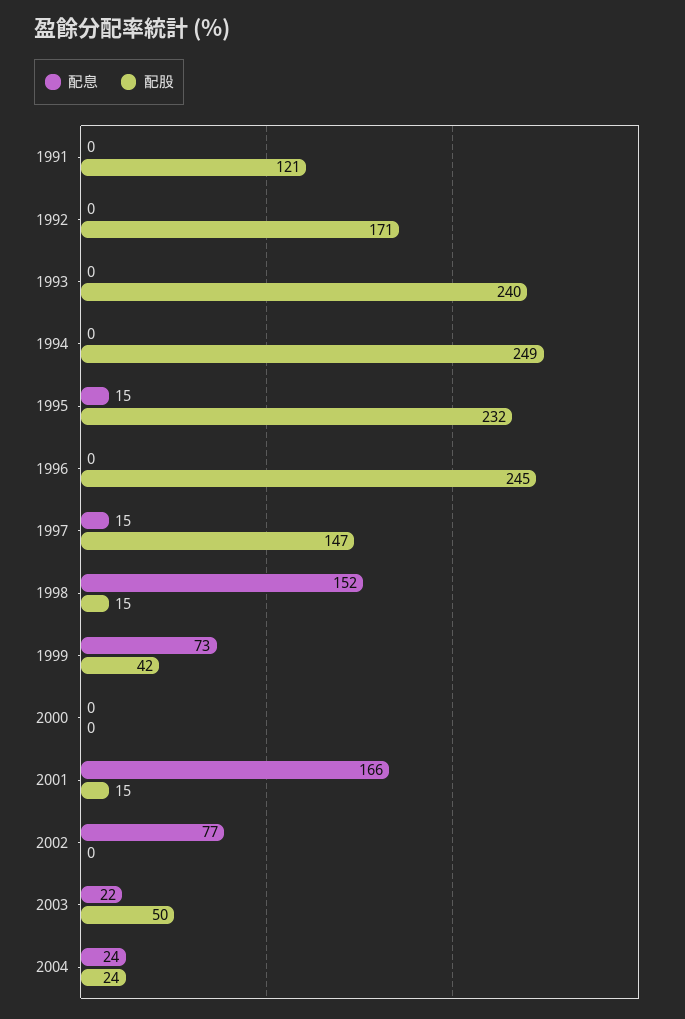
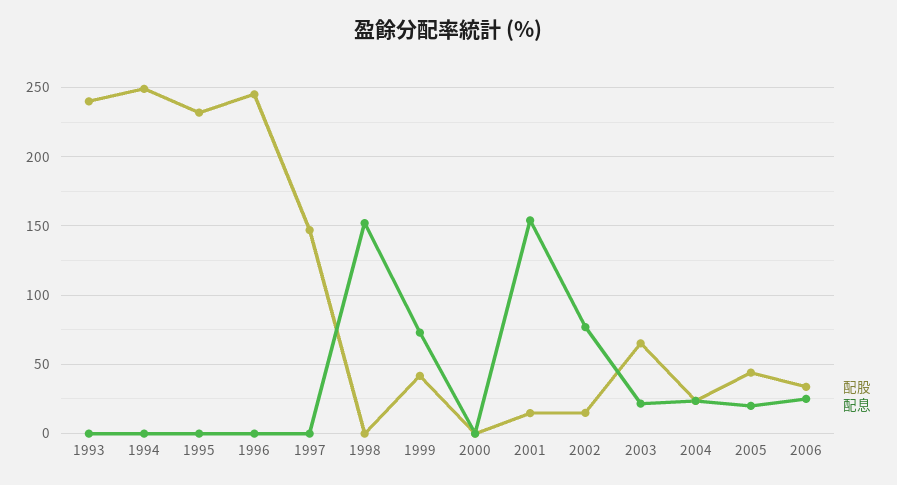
配息, 1991: 0 -> none
配股, 1991: 121 -> none
配息, 1992: 0 -> none
配股, 1992: 171 -> none
配息, 1995: 15 -> 0
配息, 1997: 15 -> 0
配股, 1998: 15 -> 0
配息, 2001: 166 -> 155
配股, 2002: 0 -> 15
配股, 2003: 50 -> 65
配股, 2005: none -> 45
配息, 2005: none -> 20
配股, 2006: none -> 35
配息, 2006: none -> 25

